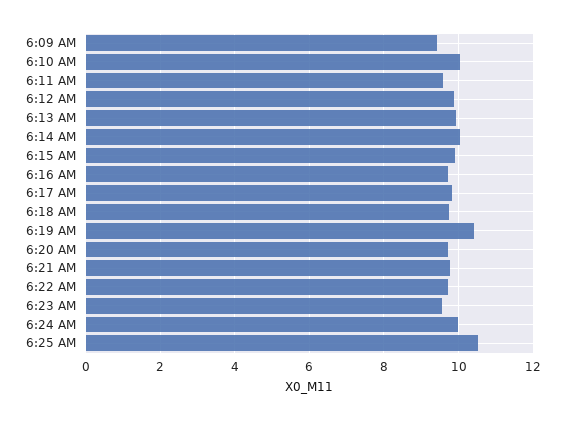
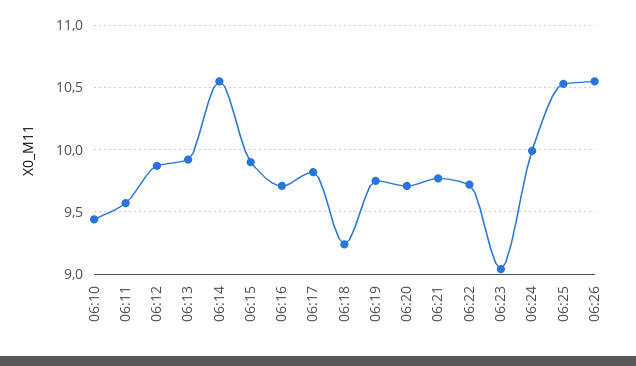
6:09 AM: 9.4 -> none
6:10 AM: 10 -> 9.45
6:14 AM: 10 -> 10.55
6:18 AM: 9.8 -> 9.25
6:19 AM: 10.4 -> 9.75
6:23 AM: 9.6 -> 9.05
06:26: none -> 10.55

